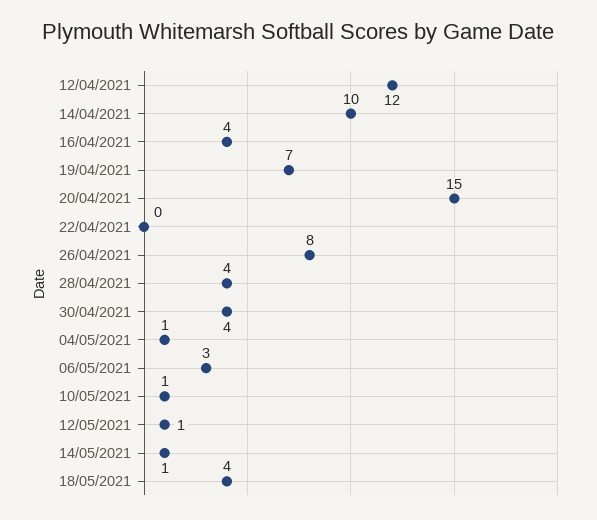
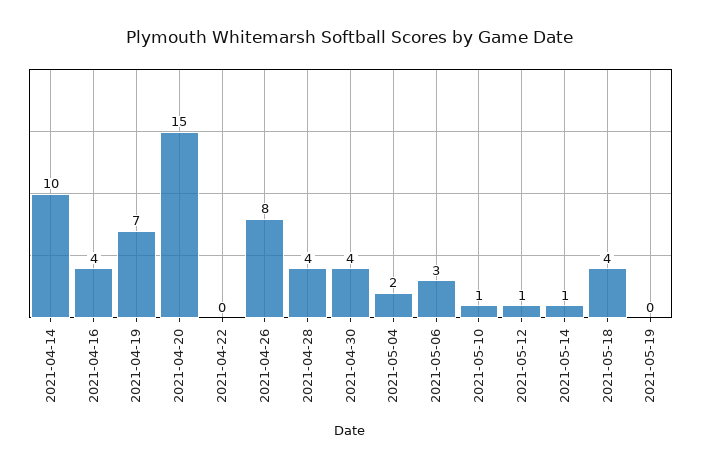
12/04/2021: 12 -> none
04/05/2021: 1 -> 2
2021-05-19: none -> 0

